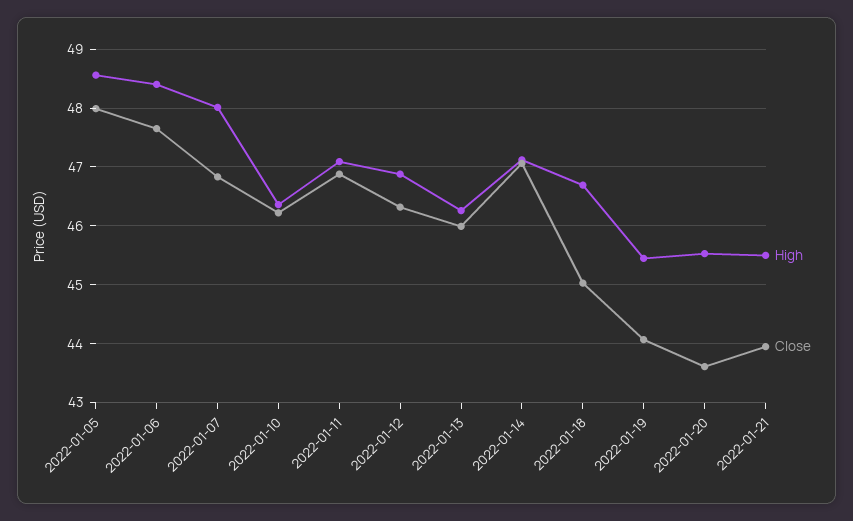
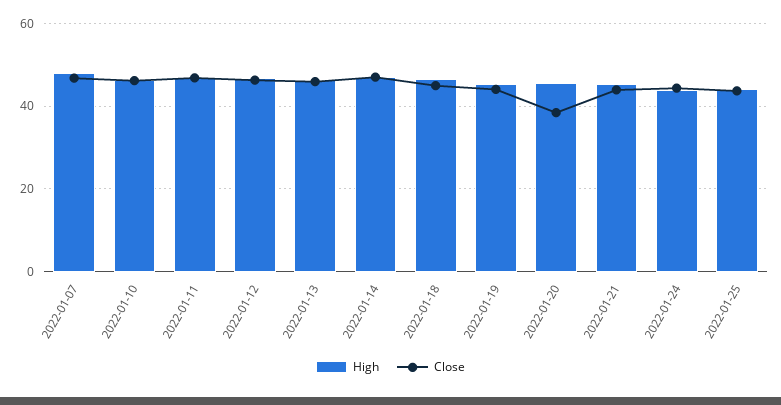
High, 2022-01-05: 48.6 -> none
Close, 2022-01-05: 48 -> none
High, 2022-01-06: 48.4 -> none
Close, 2022-01-06: 47.6 -> none
Close, 2022-01-20: 43.6 -> 38
High, 2022-01-24: none -> 44
Close, 2022-01-24: none -> 44
High, 2022-01-25: none -> 44
Close, 2022-01-25: none -> 44

